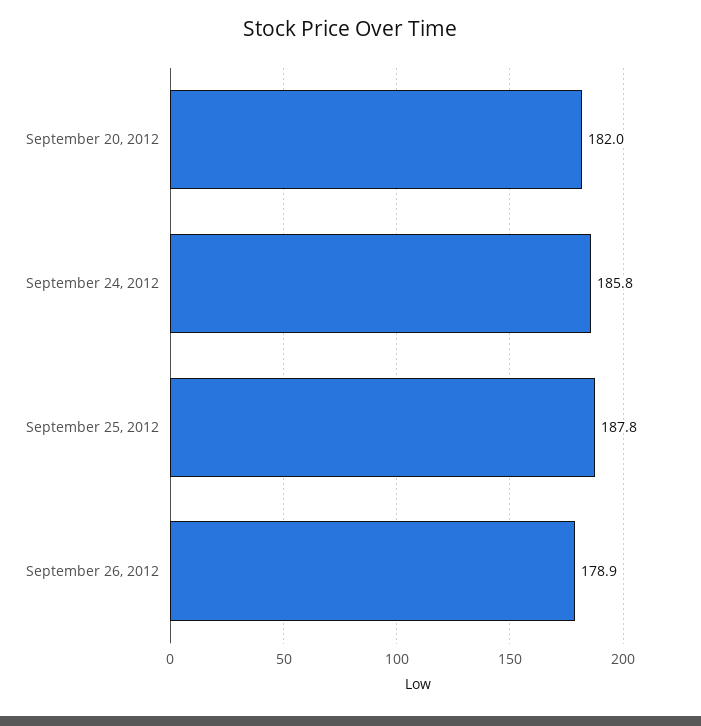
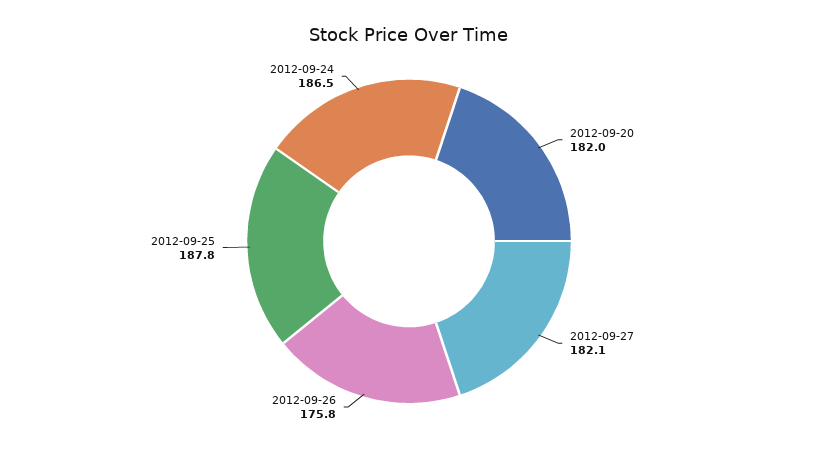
September 24, 2012: 185.8 -> 186.5
September 26, 2012: 178.9 -> 175.8
2012-09-27: none -> 182.1

